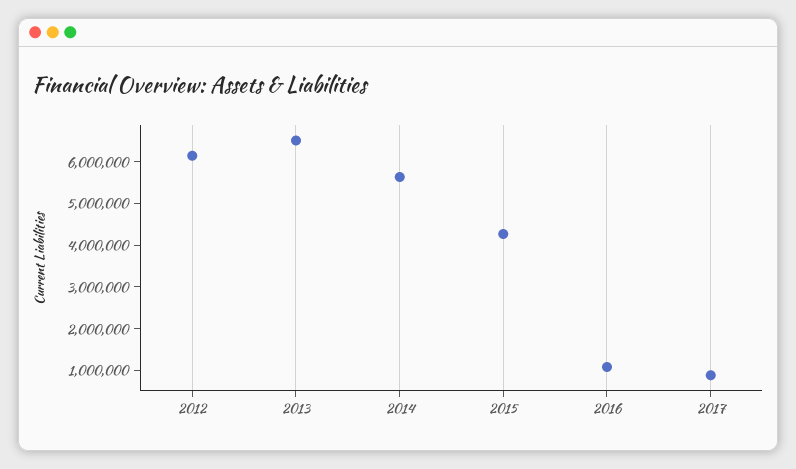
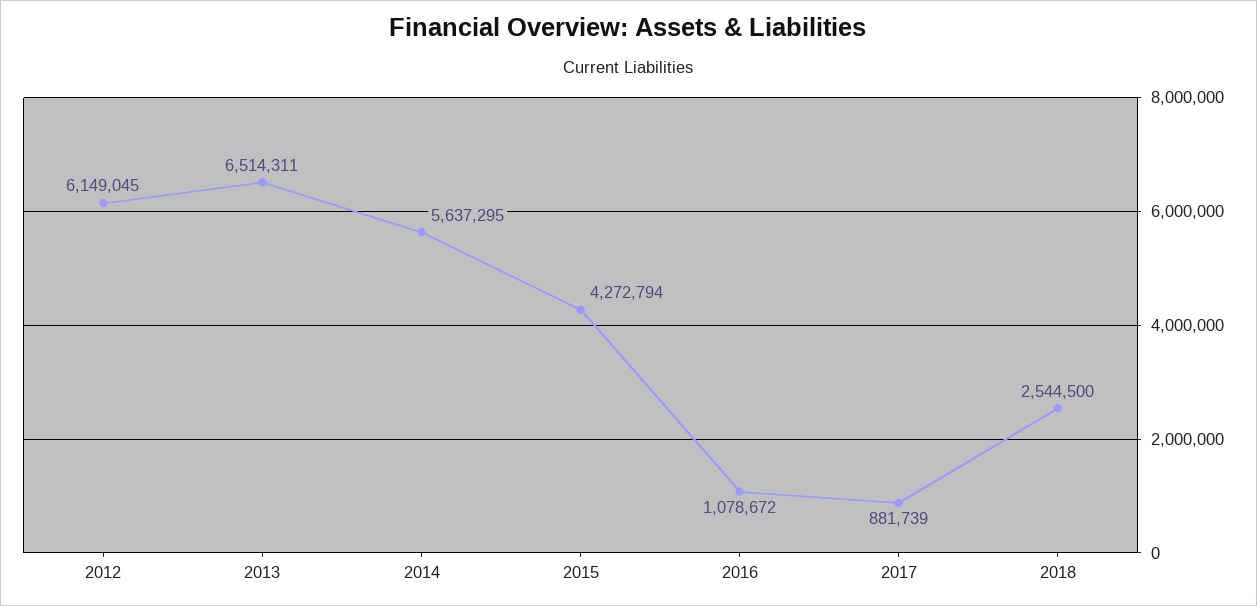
2018: none -> 2544500

